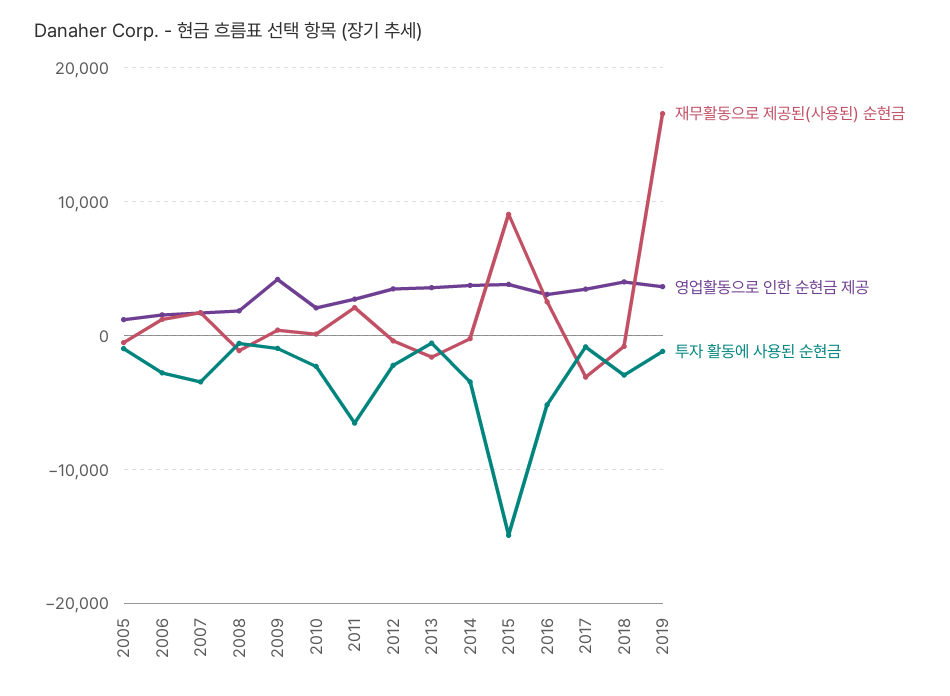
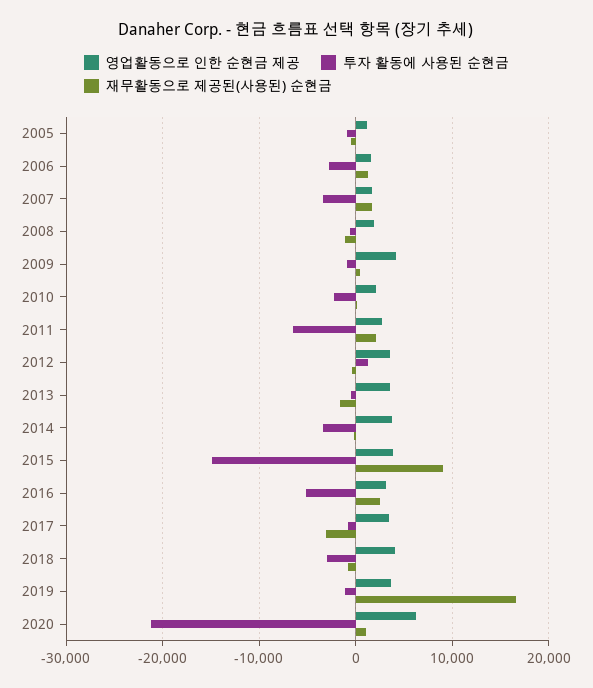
투자 활동에 사용된 순현금, 2012: -2000 -> 1000
영업활동으로 인한 순현금 제공, 2020: none -> 6000
투자 활동에 사용된 순현금, 2020: none -> -21000
재무활동으로 제공된(사용된) 순현금, 2020: none -> 1000

